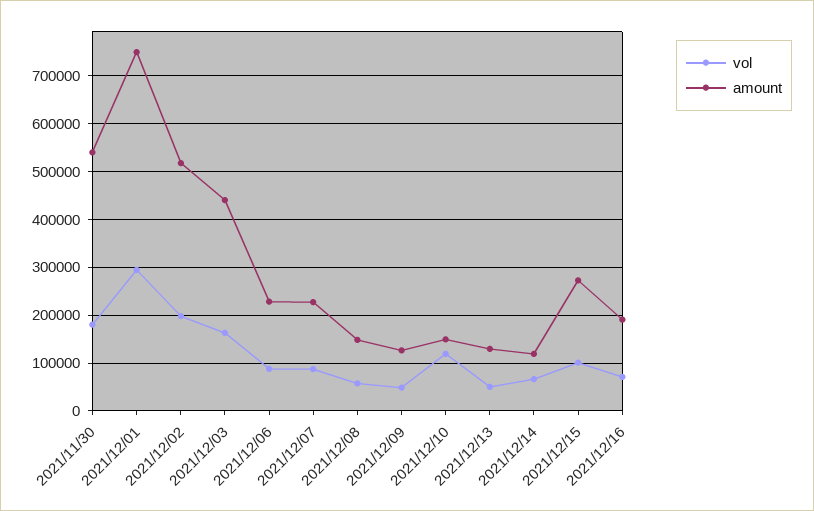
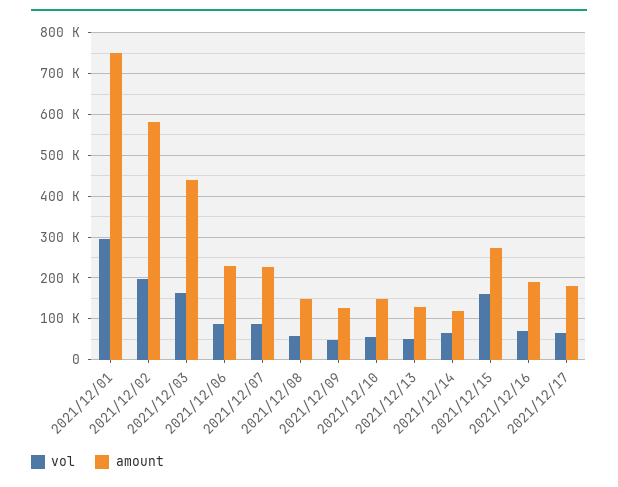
vol, 2021/11/30: 180000 -> none
amount, 2021/11/30: 540000 -> none
amount, 2021/12/02: 520000 -> 580000
vol, 2021/12/10: 120000 -> 60000
vol, 2021/12/15: 100000 -> 160000
vol, 2021/12/17: none -> 60000
amount, 2021/12/17: none -> 180000

